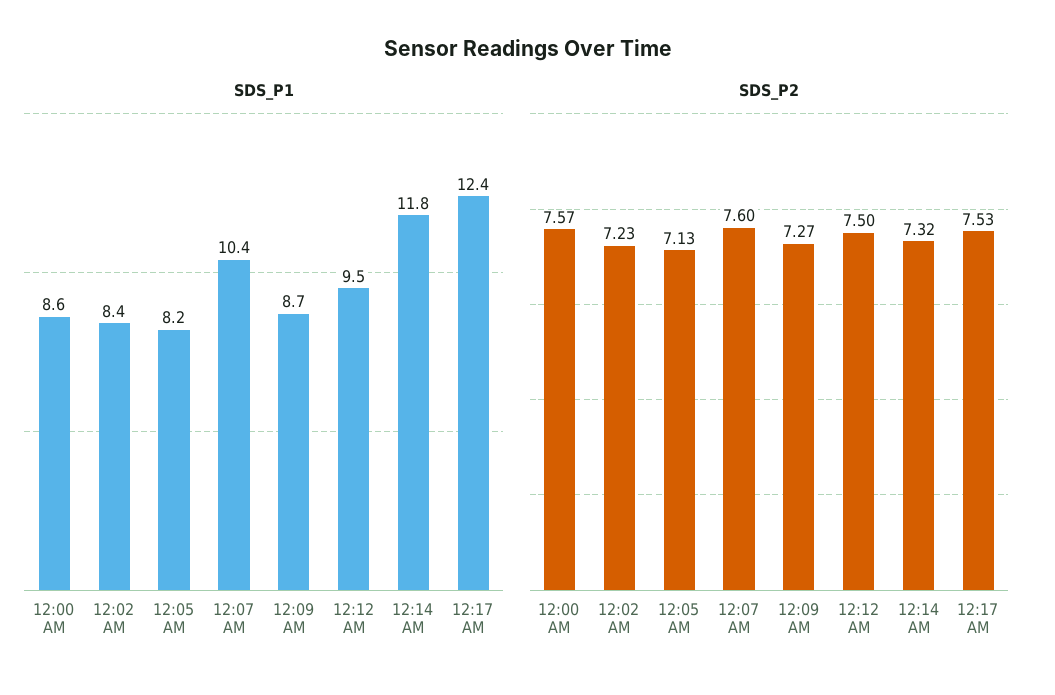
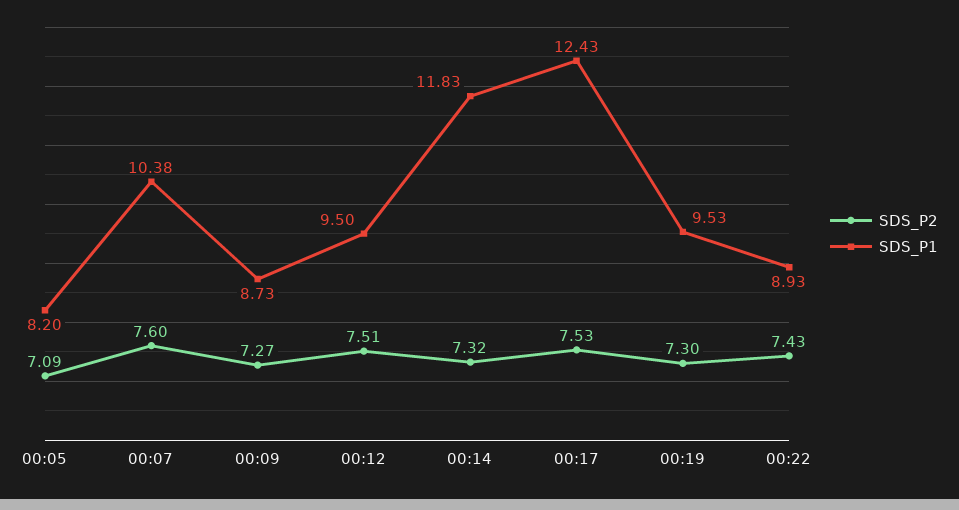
SDS_P1, 12:00 AM: 8.6 -> none
SDS_P1, 12:02 AM: 8.4 -> none
SDS_P2, 12:00 AM: 7.57 -> none
SDS_P2, 12:02 AM: 7.23 -> none
SDS_P2, 12:05 AM: 7.13 -> 7.09
SDS_P2, 12:12 AM: 7.5 -> 7.51
SDS_P2, 00:19: none -> 7.3
SDS_P1, 00:19: none -> 9.53
SDS_P2, 00:22: none -> 7.43
SDS_P1, 00:22: none -> 8.93

